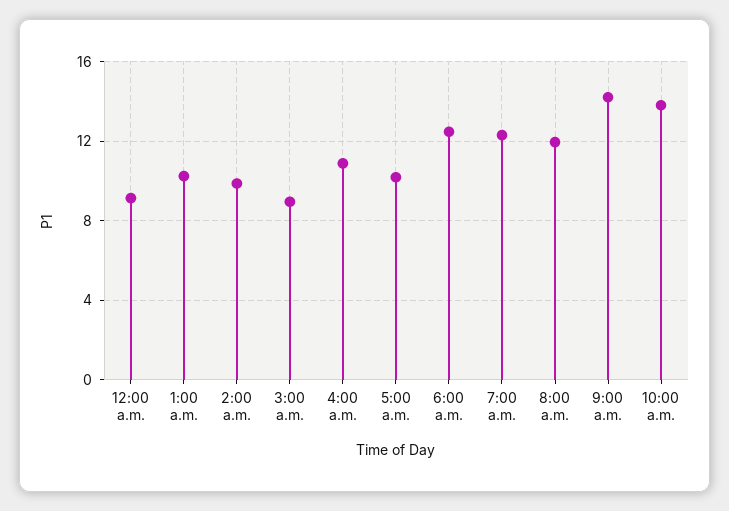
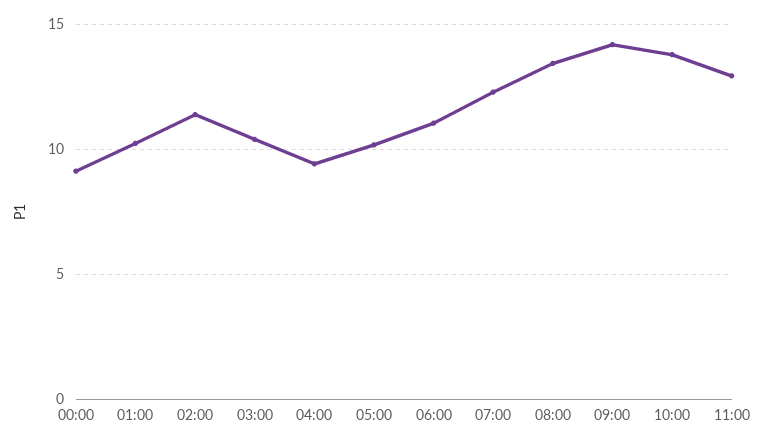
2:00 a.m.: 10 -> 11.5
3:00 a.m.: 9 -> 10.5
4:00 a.m.: 11 -> 9.5
6:00 a.m.: 12.5 -> 11
8:00 a.m.: 12 -> 13.5
11:00: none -> 13

